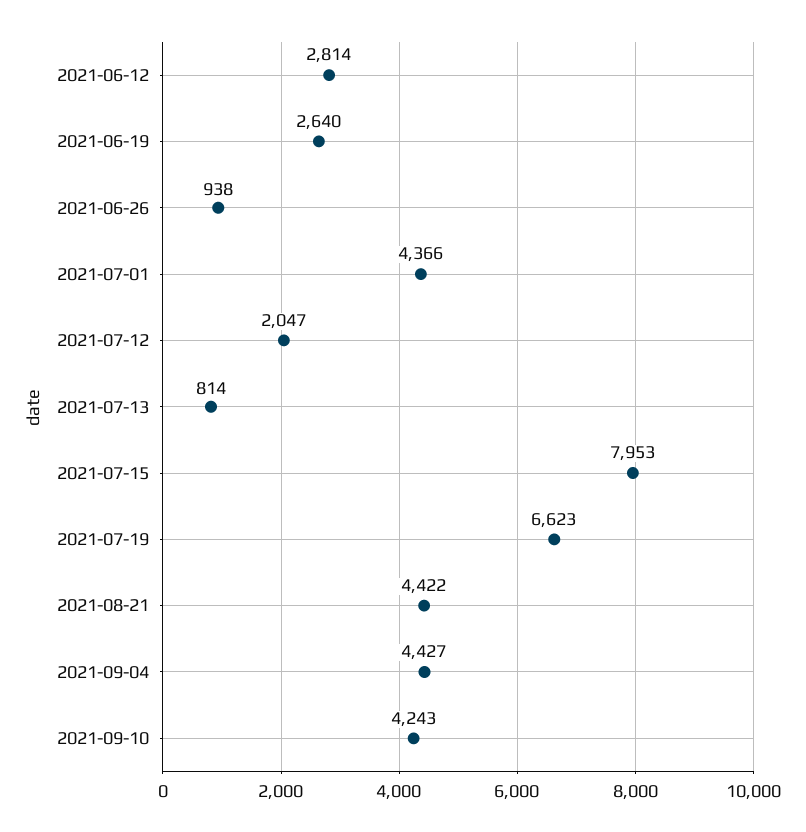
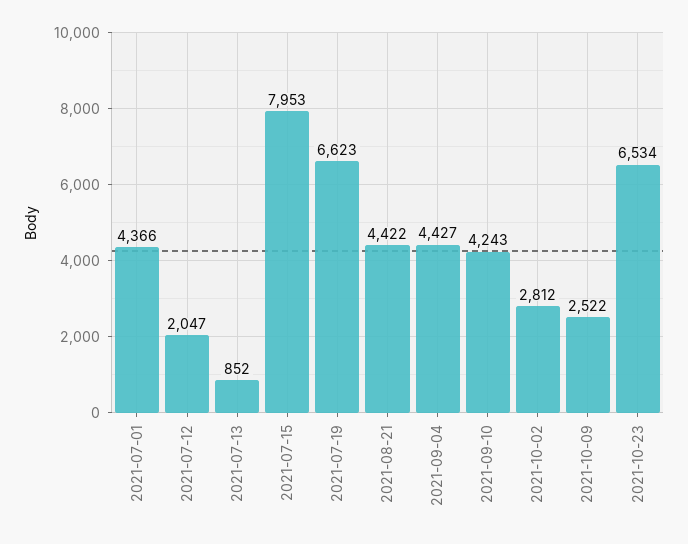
2021-06-12: 2814 -> none
2021-06-19: 2640 -> none
2021-06-26: 938 -> none
2021-07-13: 814 -> 852
2021-10-02: none -> 2812
2021-10-09: none -> 2522
2021-10-23: none -> 6534

